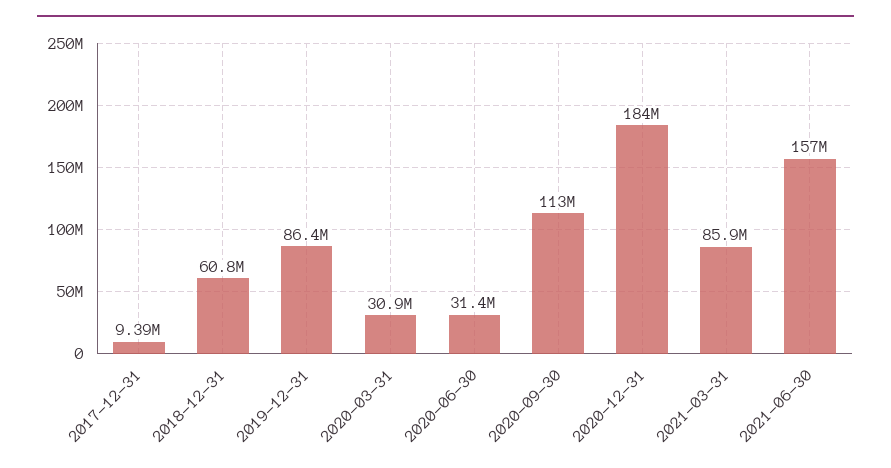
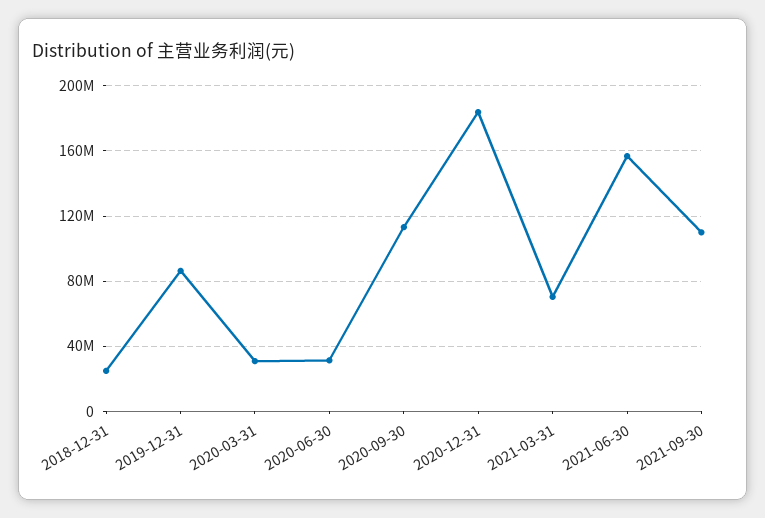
2017-12-31: 9390000 -> none
2018-12-31: 60800000 -> 25000000
2021-03-31: 85900000 -> 70000000
2021-09-30: none -> 110000000

